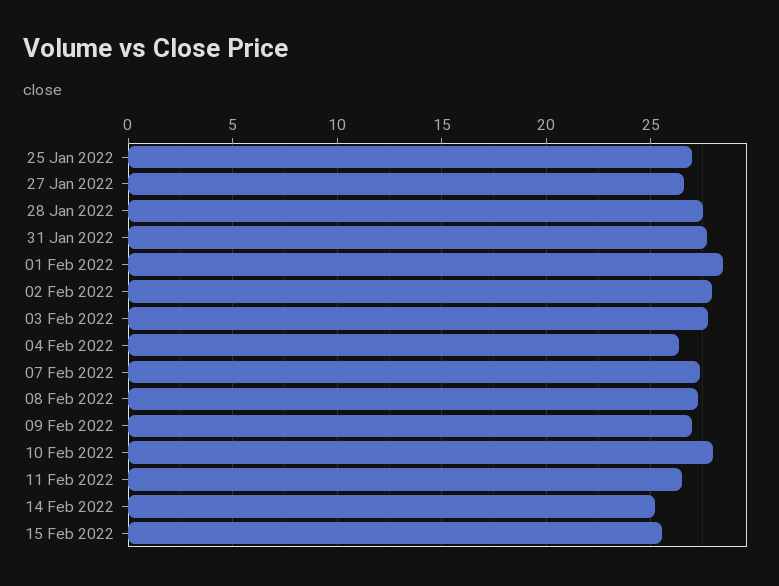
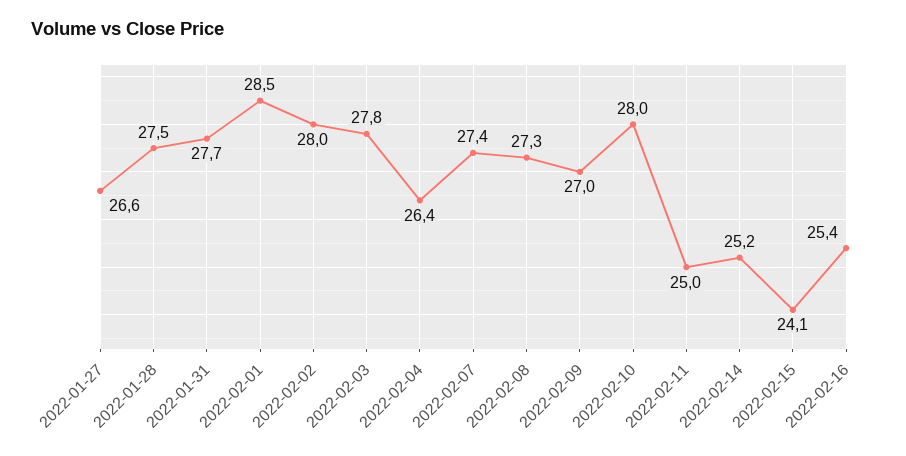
25 Jan 2022: 27 -> none
11 Feb 2022: 26.5 -> 25
15 Feb 2022: 25.5 -> 24.1
2022-02-16: none -> 25.4

